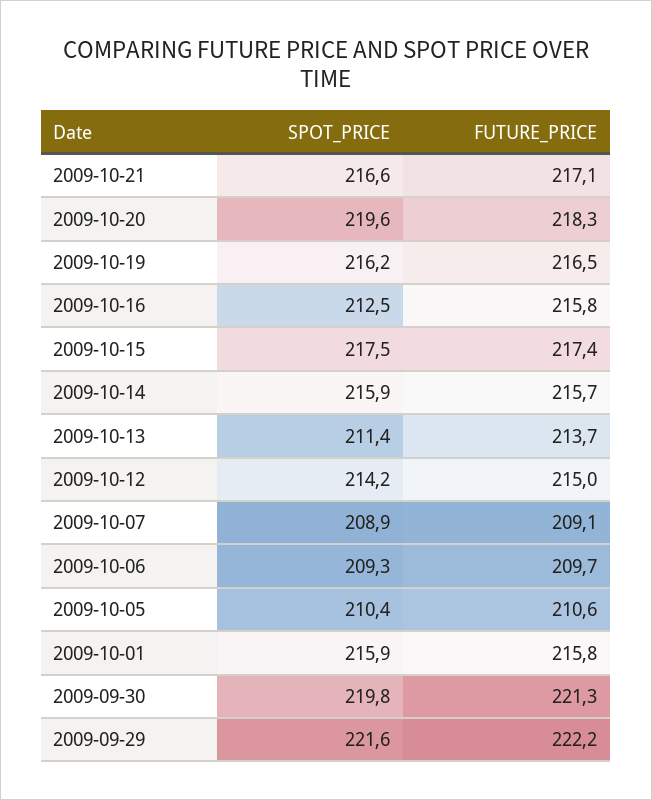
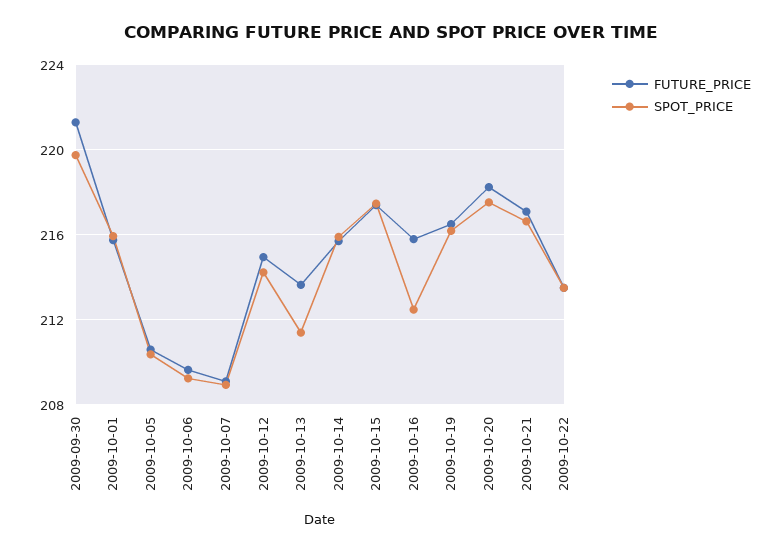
SPOT_PRICE, 2009-10-20: 219.6 -> 217.5
SPOT_PRICE, 2009-09-29: 221.6 -> none
FUTURE_PRICE, 2009-09-29: 222.2 -> none
FUTURE_PRICE, 2009-10-22: none -> 213.5
SPOT_PRICE, 2009-10-22: none -> 213.5

